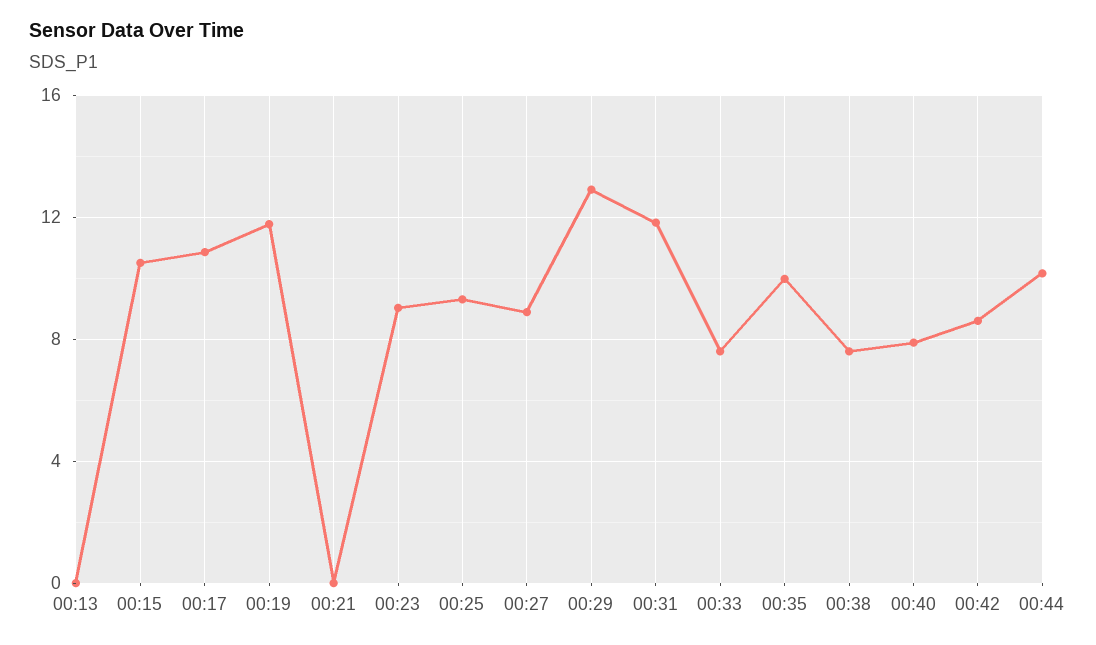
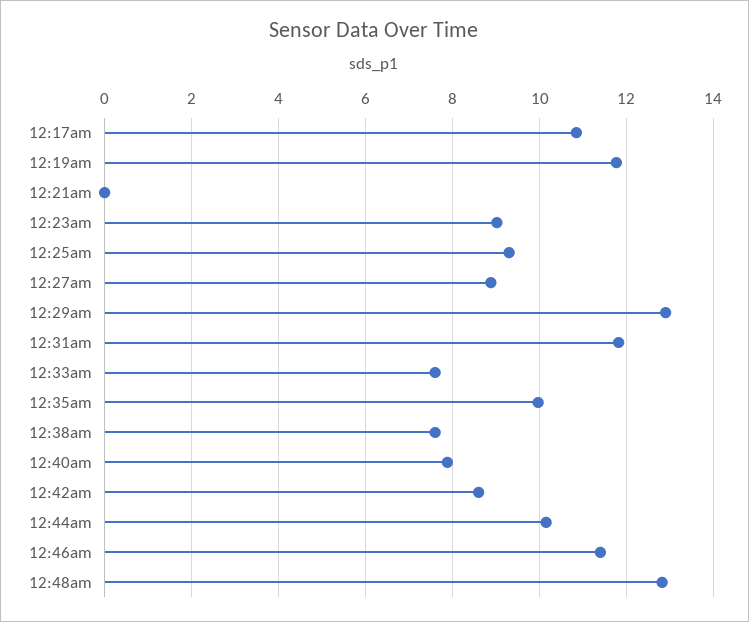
00:13: 0 -> none
00:15: 10.5 -> none
12:46am: none -> 11.4
12:48am: none -> 12.8

